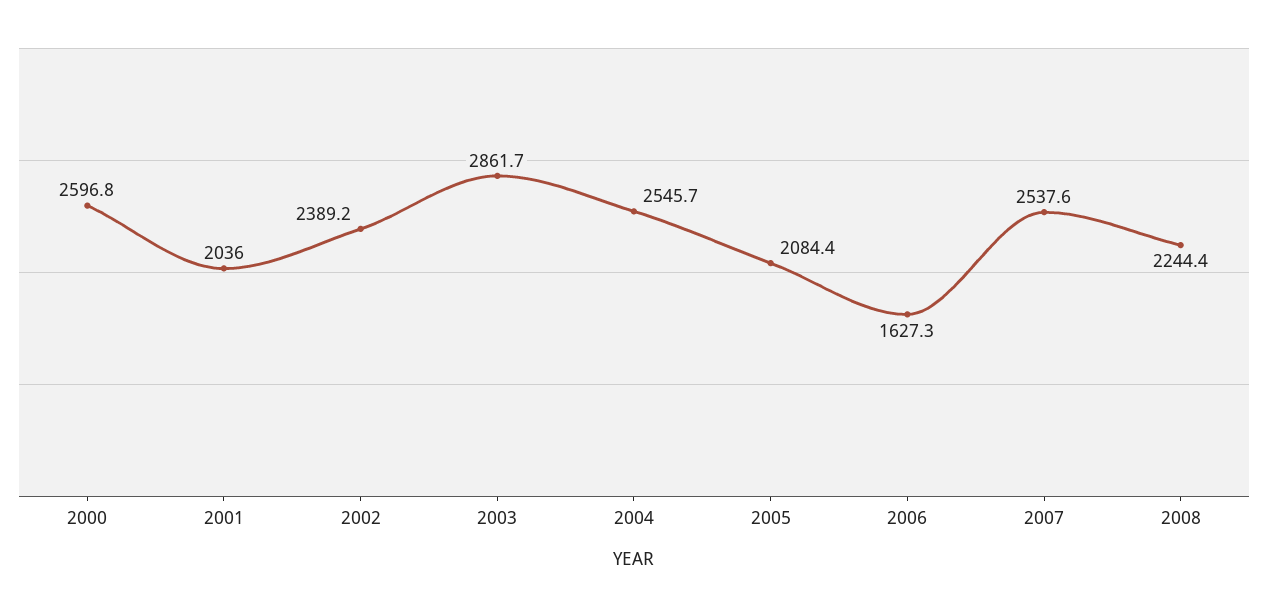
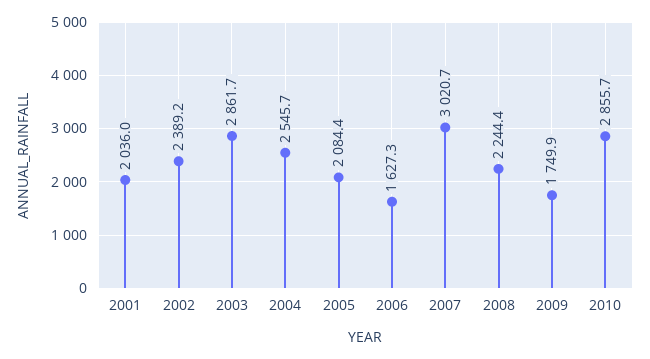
2000: 2596.8 -> none
2007: 2537.6 -> 3020.7
2009: none -> 1749.9
2010: none -> 2855.7

